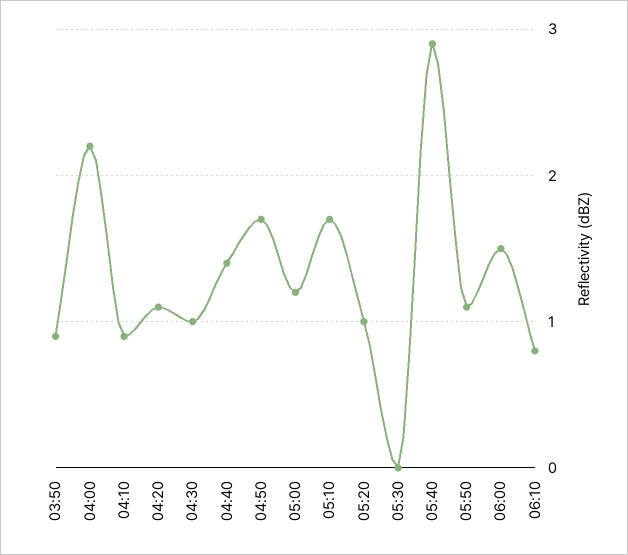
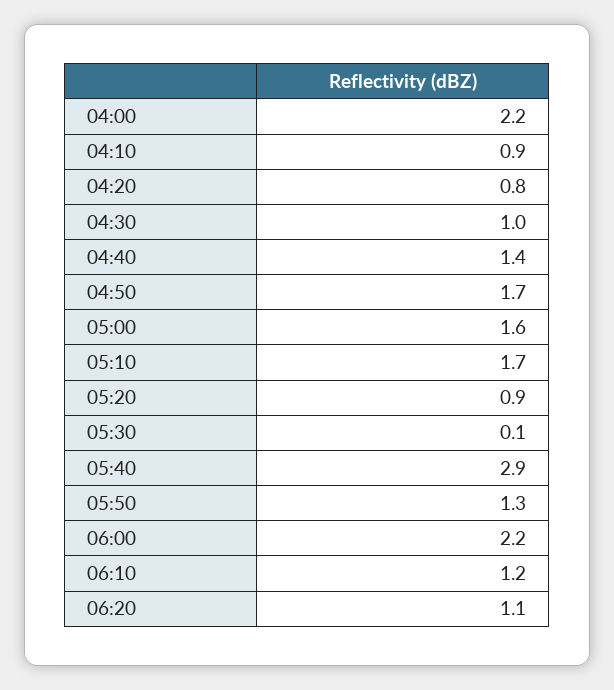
03:50: 0.9 -> none
04:20: 1.1 -> 0.8
05:00: 1.2 -> 1.6
05:20: 1 -> 0.9
05:30: 0 -> 0.1
05:50: 1.1 -> 1.3
06:00: 1.5 -> 2.2
06:10: 0.8 -> 1.2
06:20: none -> 1.1

